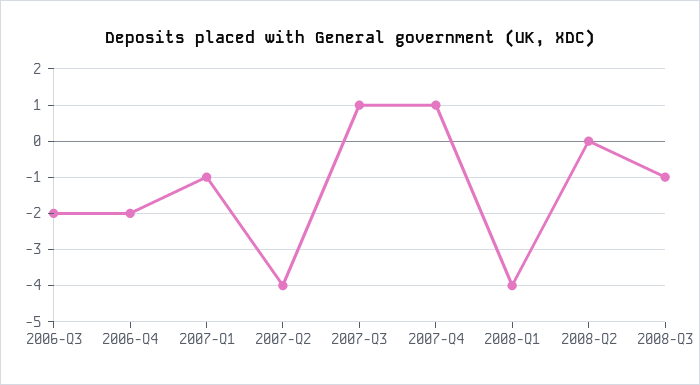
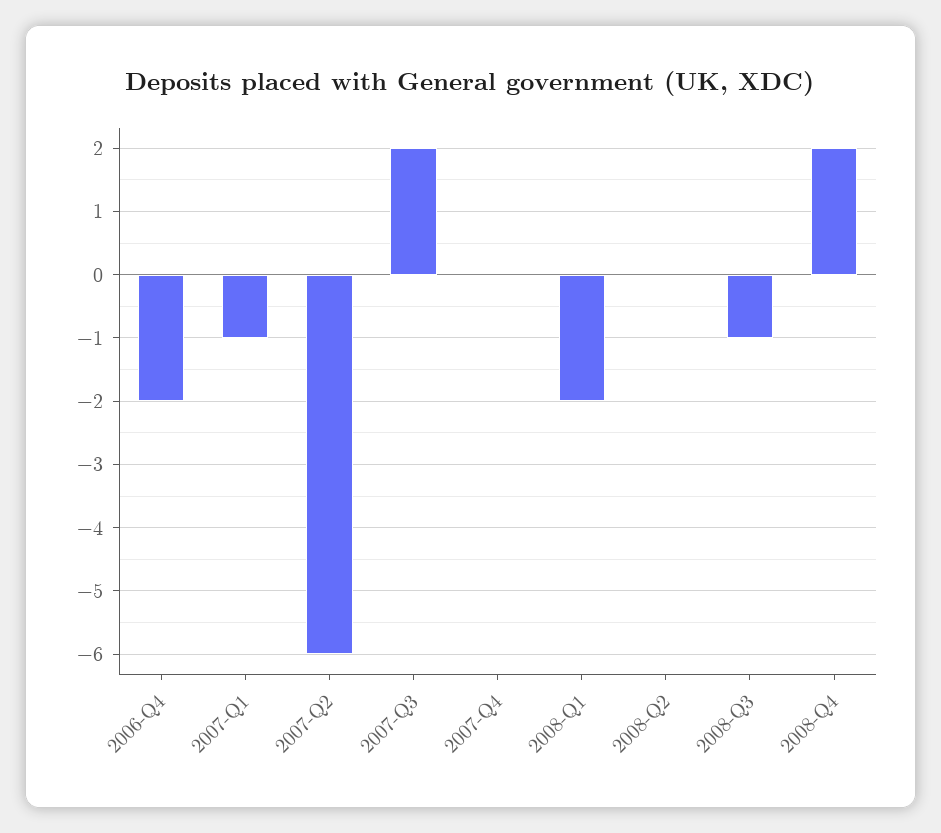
2006-Q3: -2 -> none
2007-Q2: -4 -> -6
2007-Q3: 1 -> 2
2007-Q4: 1 -> 0
2008-Q1: -4 -> -2
2008-Q4: none -> 2

